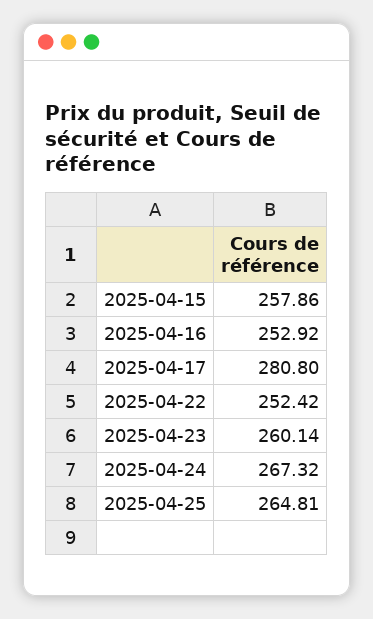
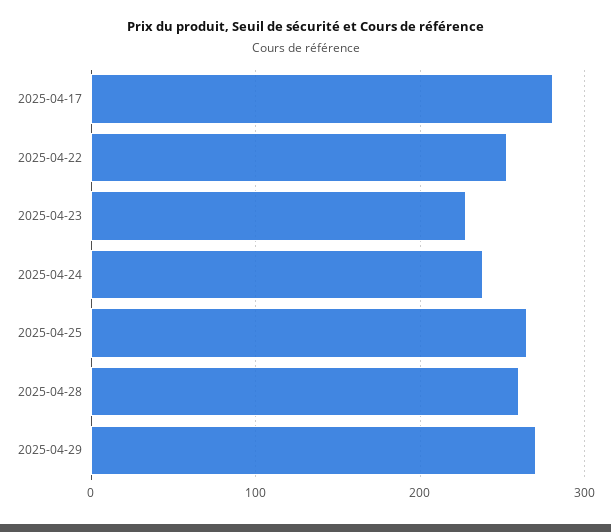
2025-04-15: 257.86 -> none
2025-04-16: 252.92 -> none
2025-04-23: 260.14 -> 230
2025-04-24: 267.32 -> 240
2025-04-28: none -> 260
2025-04-29: none -> 270

